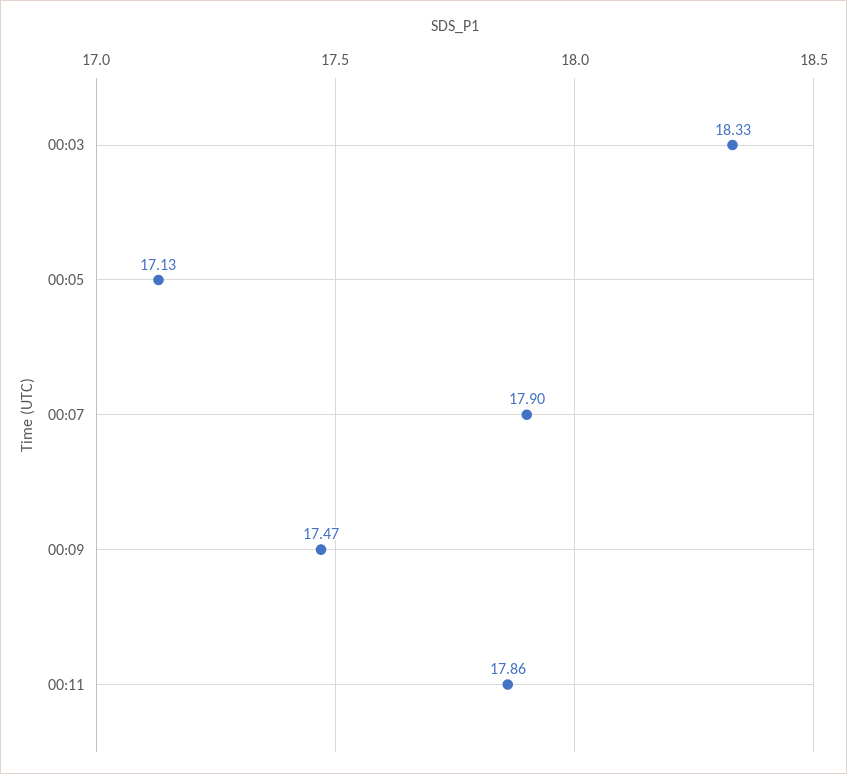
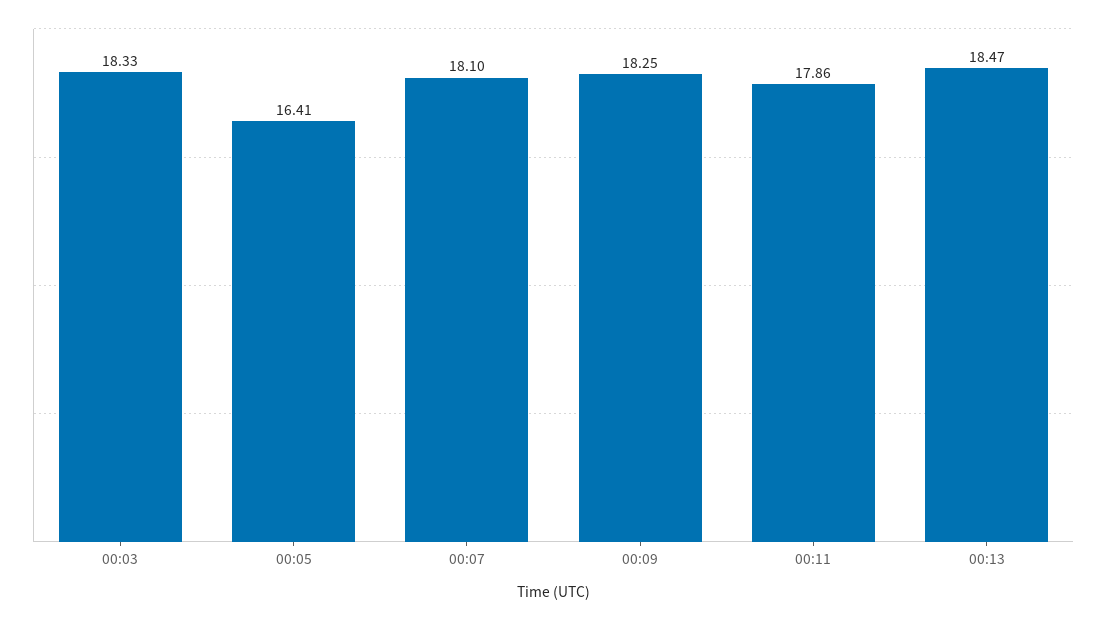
00:05: 17.13 -> 16.41
00:07: 17.9 -> 18.1
00:09: 17.47 -> 18.25
00:13: none -> 18.47

